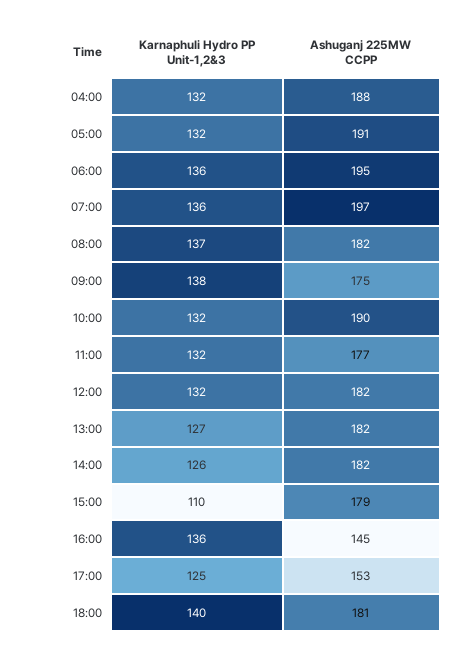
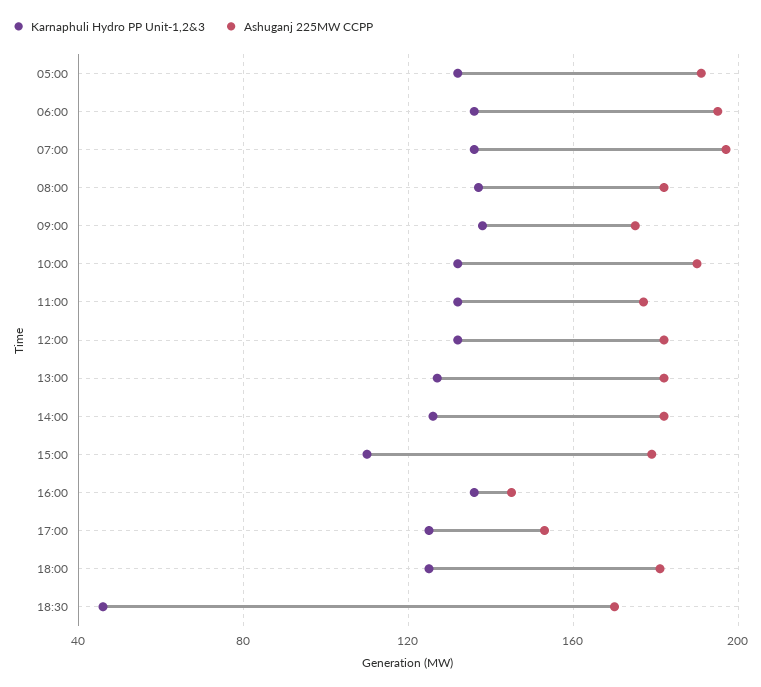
Karnaphuli Hydro PP Unit-1,2&3, 04:00: 132 -> none
Ashuganj 225MW CCPP, 04:00: 188 -> none
Karnaphuli Hydro PP Unit-1,2&3, 18:00: 140 -> 125
Karnaphuli Hydro PP Unit-1,2&3, 18:30: none -> 45
Ashuganj 225MW CCPP, 18:30: none -> 170

